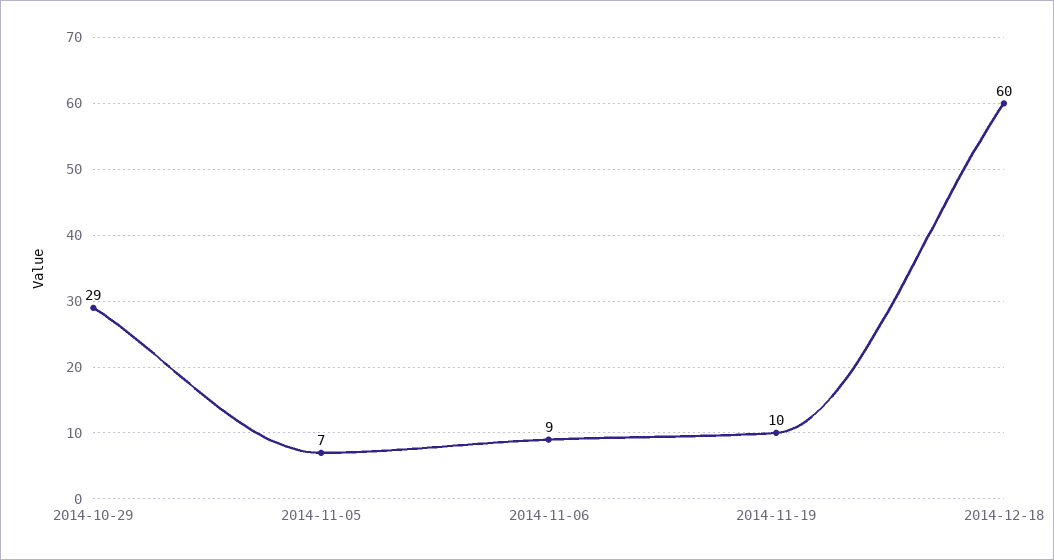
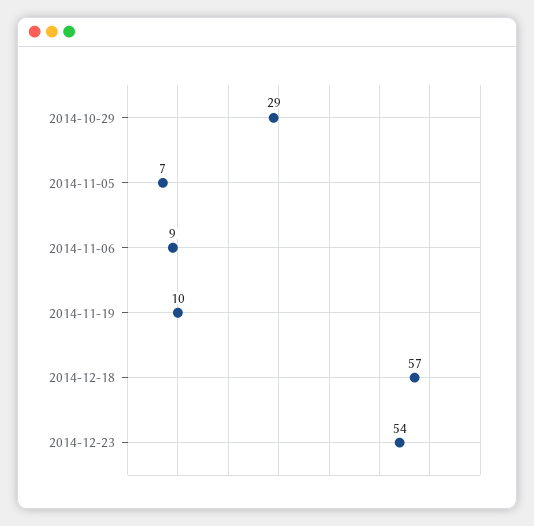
2014-12-18: 60 -> 57
2014-12-23: none -> 54

